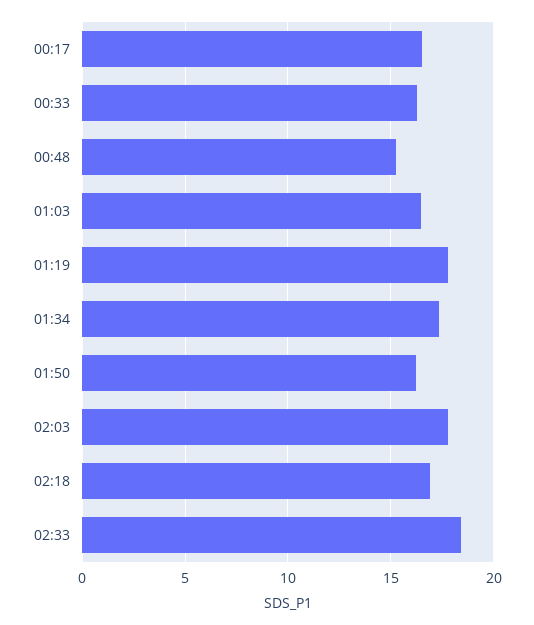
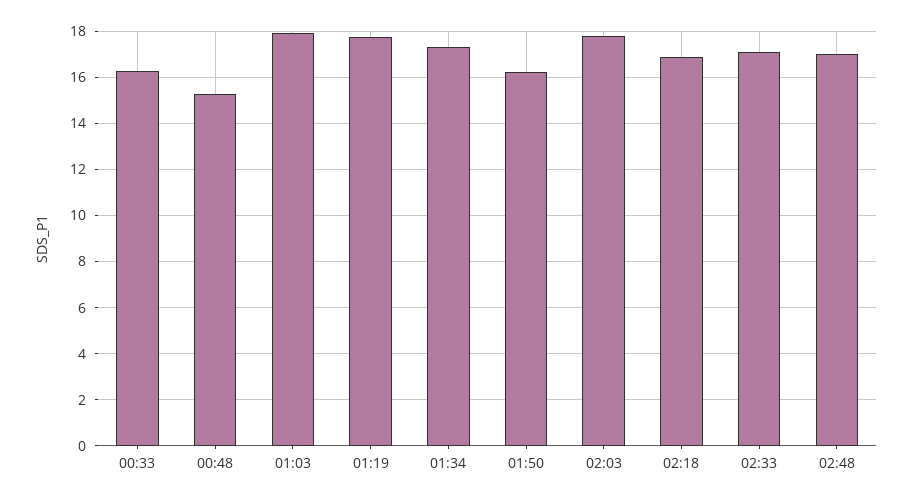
00:17: 16.5 -> none
01:03: 16.5 -> 18
02:33: 18.5 -> 17
02:48: none -> 17

